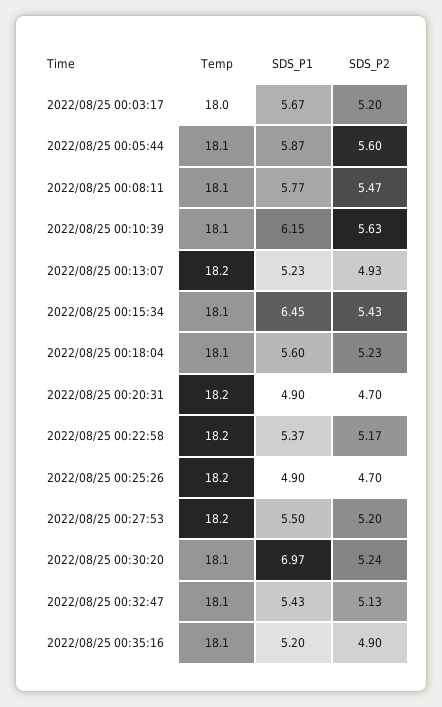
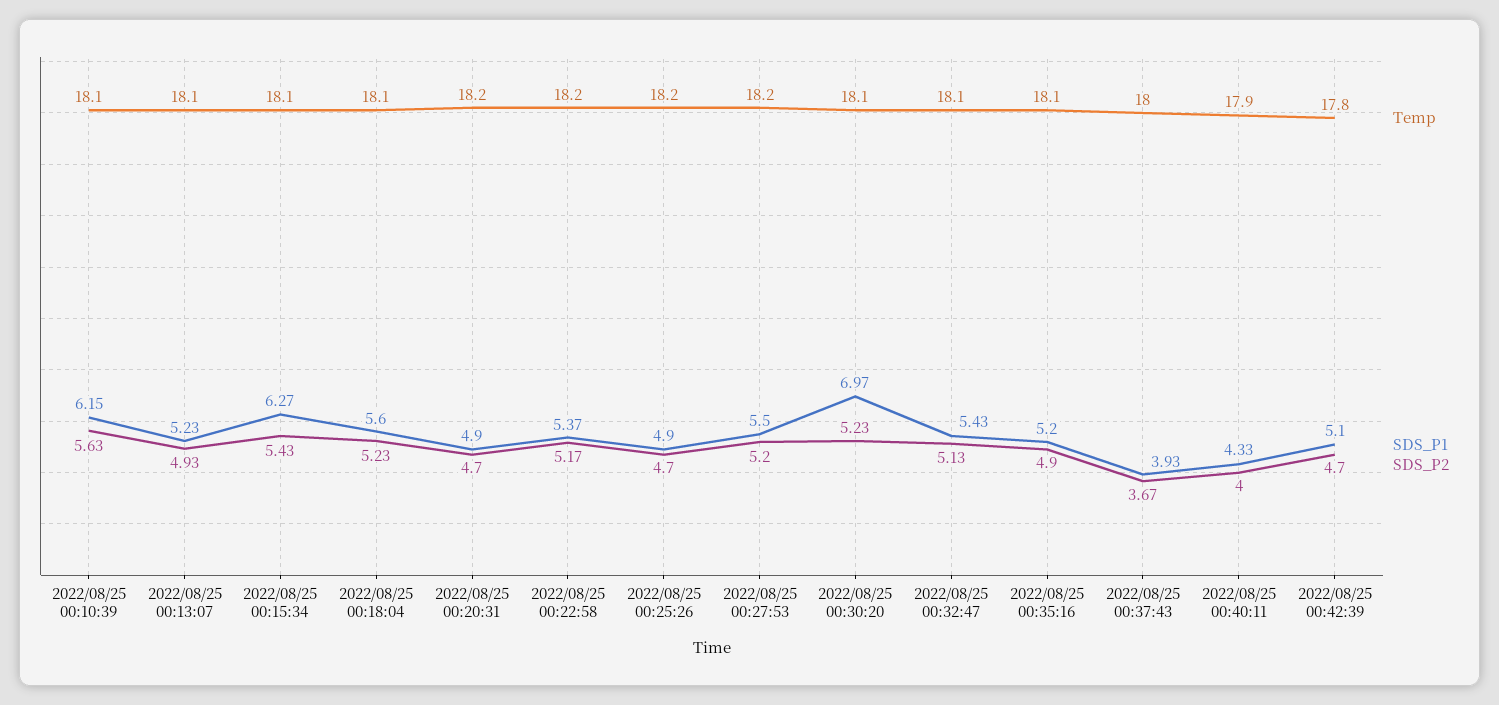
Temp, 2022/08/25 00:03:17: 18 -> none
SDS_P1, 2022/08/25 00:03:17: 5.67 -> none
SDS_P2, 2022/08/25 00:03:17: 5.2 -> none
Temp, 2022/08/25 00:05:44: 18.1 -> none
SDS_P1, 2022/08/25 00:05:44: 5.87 -> none
SDS_P2, 2022/08/25 00:05:44: 5.6 -> none
Temp, 2022/08/25 00:08:11: 18.1 -> none
SDS_P1, 2022/08/25 00:08:11: 5.77 -> none
SDS_P2, 2022/08/25 00:08:11: 5.47 -> none
Temp, 2022/08/25 00:13:07: 18.2 -> 18.1
SDS_P1, 2022/08/25 00:15:34: 6.45 -> 6.27
SDS_P2, 2022/08/25 00:30:20: 5.24 -> 5.23
Temp, 2022/08/25 00:37:43: none -> 18
SDS_P1, 2022/08/25 00:37:43: none -> 3.93
SDS_P2, 2022/08/25 00:37:43: none -> 3.67
Temp, 2022/08/25 00:40:11: none -> 17.9
SDS_P1, 2022/08/25 00:40:11: none -> 4.33
SDS_P2, 2022/08/25 00:40:11: none -> 4
Temp, 2022/08/25 00:42:39: none -> 17.8
SDS_P1, 2022/08/25 00:42:39: none -> 5.1
SDS_P2, 2022/08/25 00:42:39: none -> 4.7

